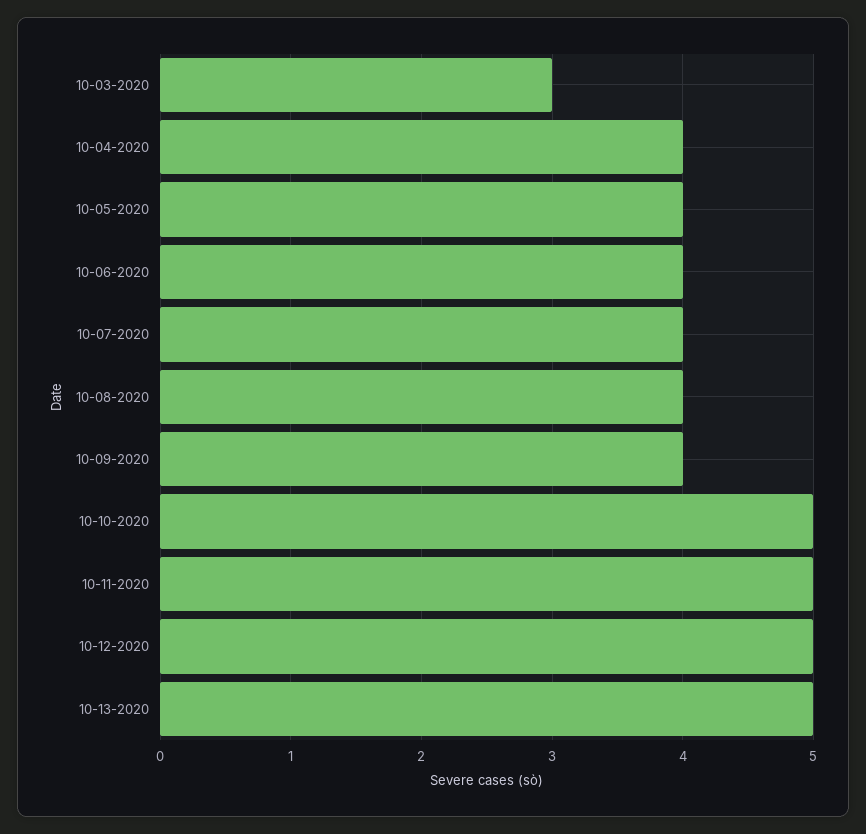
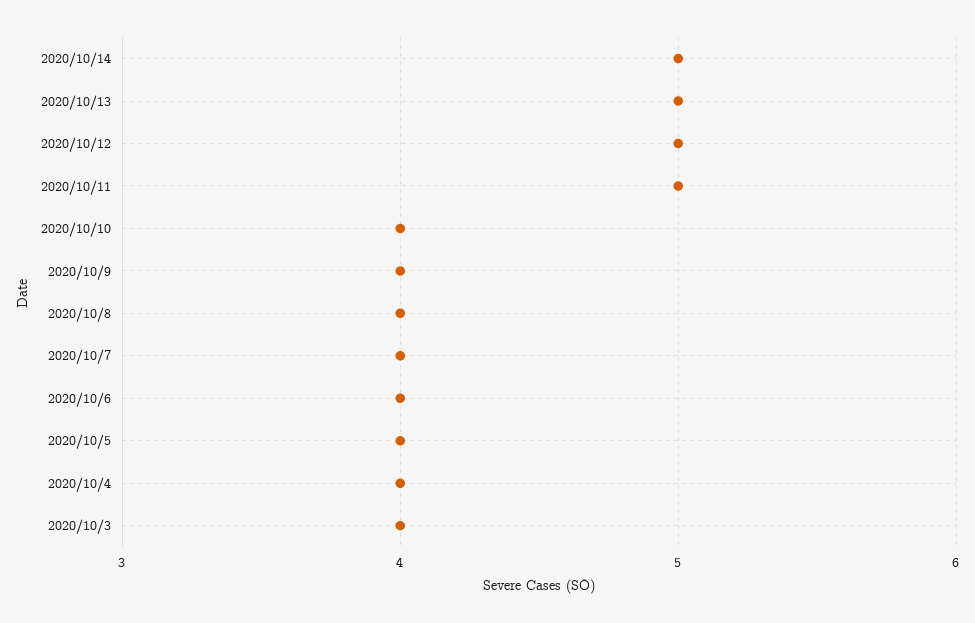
10-03-2020: 3 -> 4
10-10-2020: 5 -> 4
2020/10/14: none -> 5

